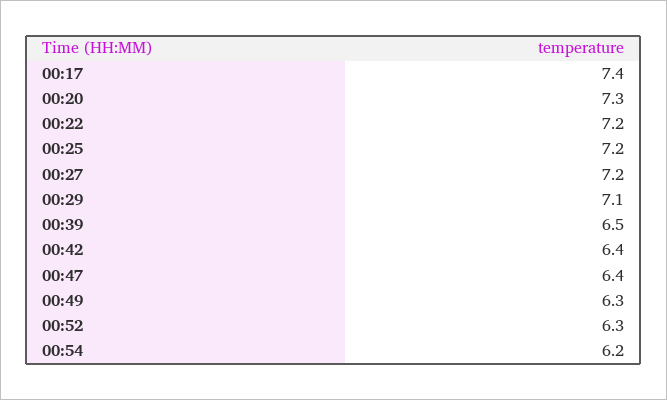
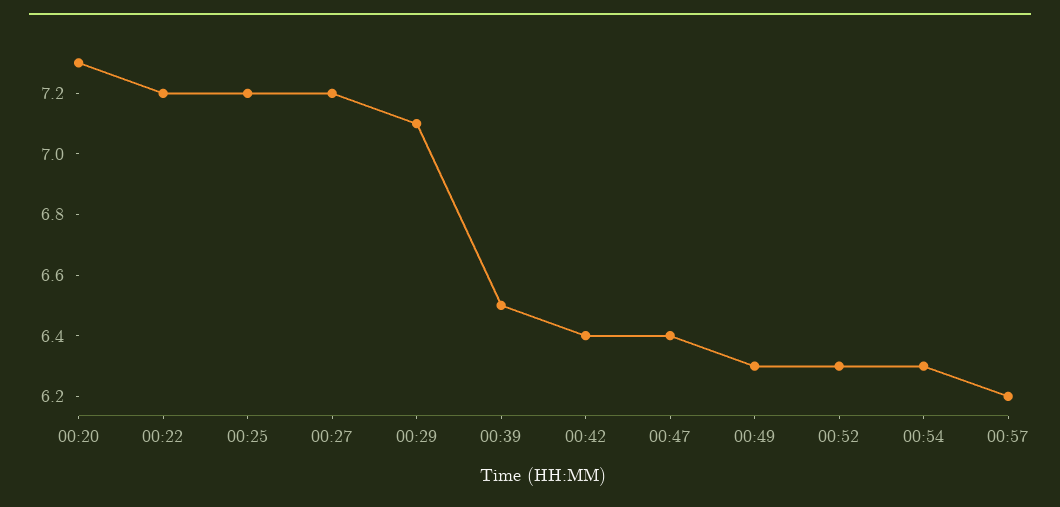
00:17: 7.4 -> none
00:54: 6.2 -> 6.3
00:57: none -> 6.2

